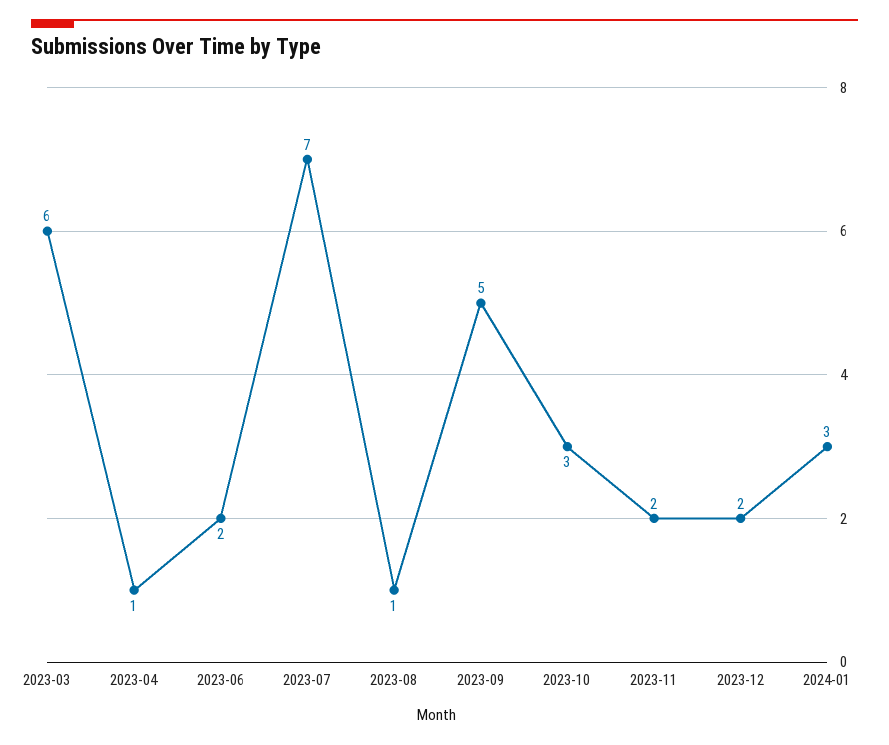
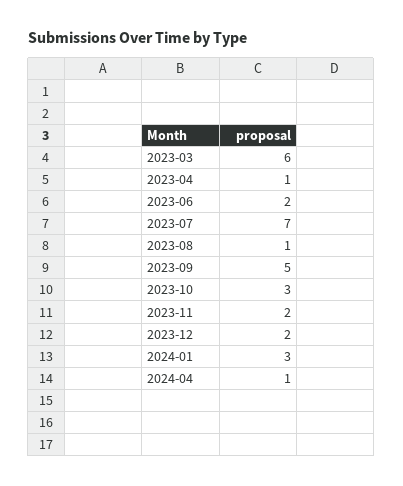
2024-04: none -> 1

